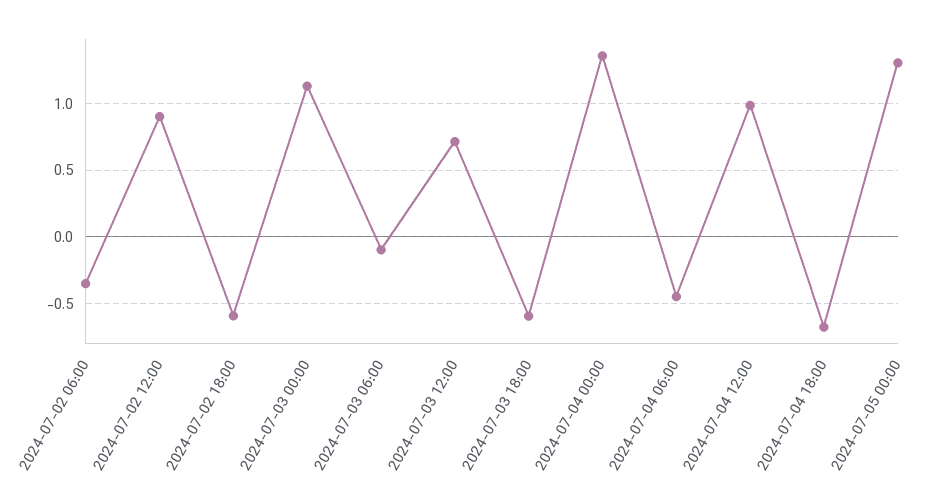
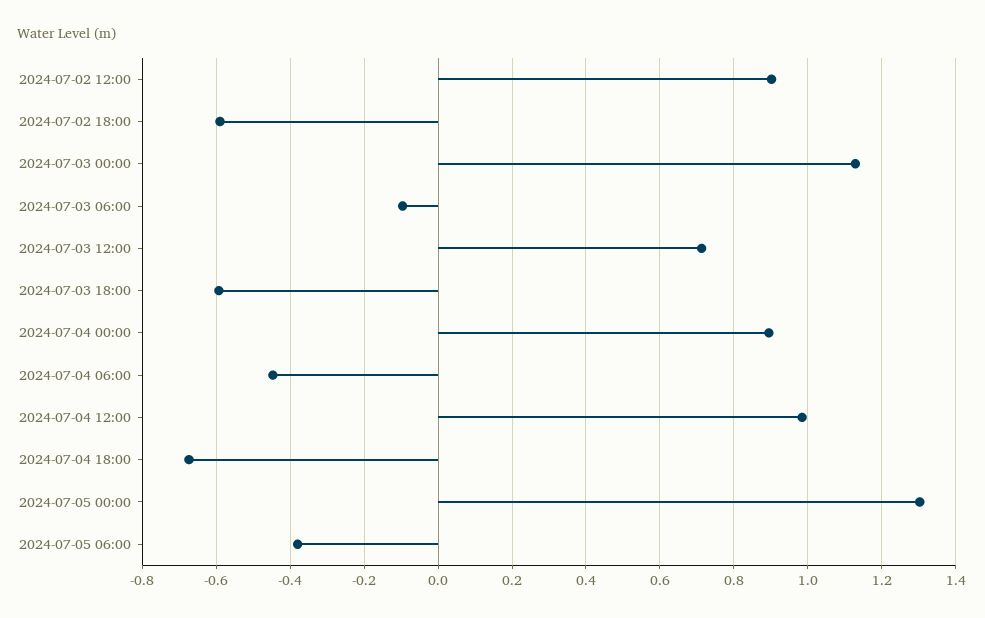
2024-07-02 06:00: -0.35 -> none
2024-07-04 00:00: 1.35 -> 0.9
2024-07-05 06:00: none -> -0.38

